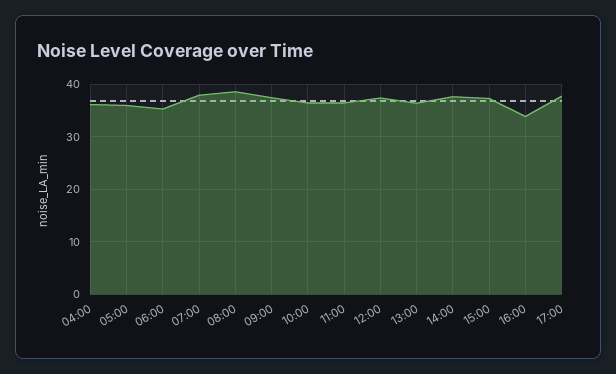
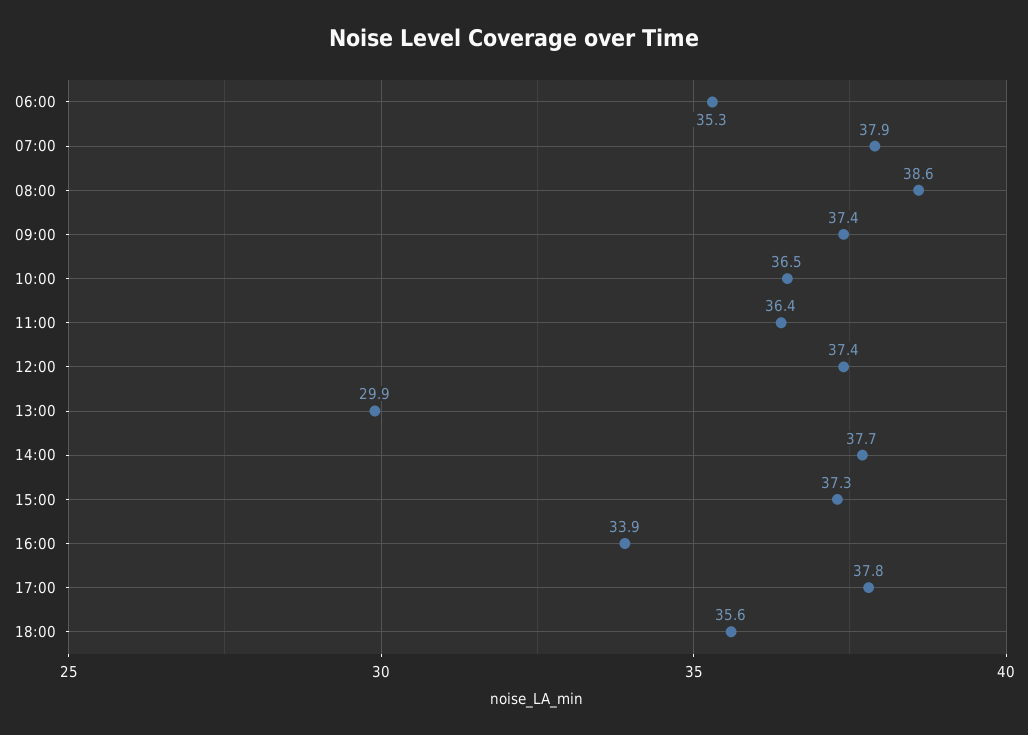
04:00: 36 -> none
05:00: 36 -> none
13:00: 36 -> 29.9
18:00: none -> 35.6

